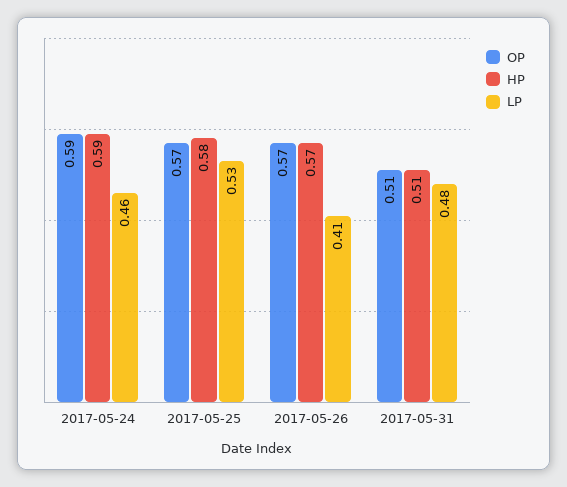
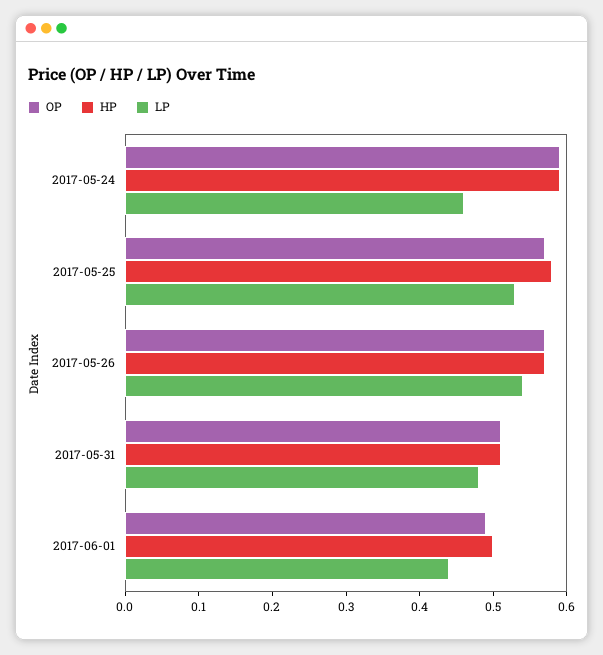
LP, 2017-05-26: 0.41 -> 0.55
OP, 2017-06-01: none -> 0.5
HP, 2017-06-01: none -> 0.5
LP, 2017-06-01: none -> 0.45

